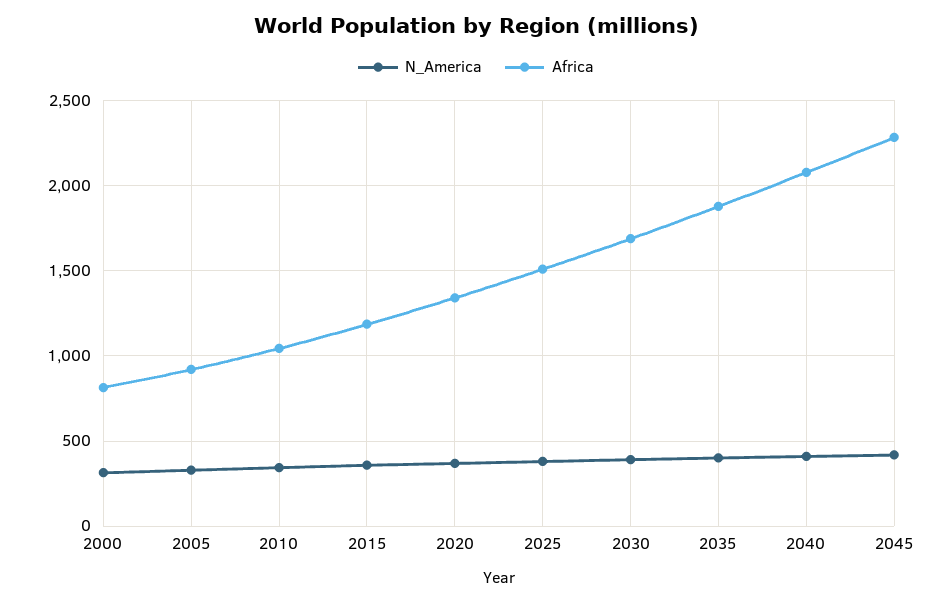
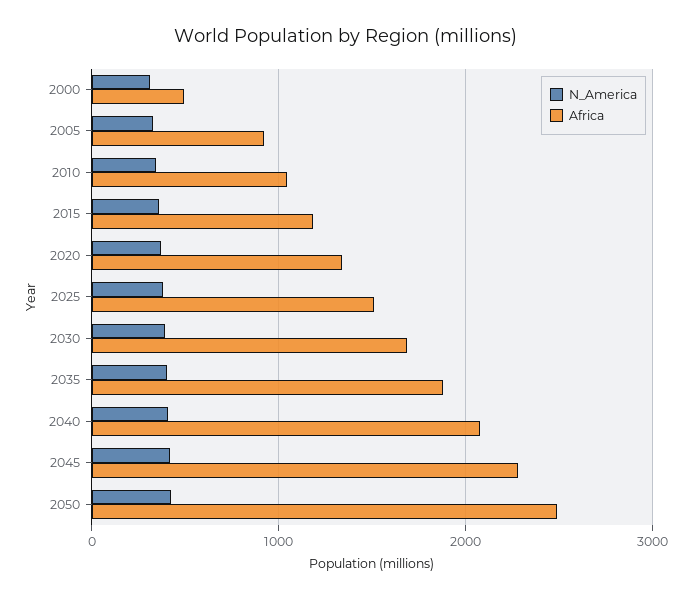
Africa, 2000: 800 -> 500
N_America, 2050: none -> 400
Africa, 2050: none -> 2500

